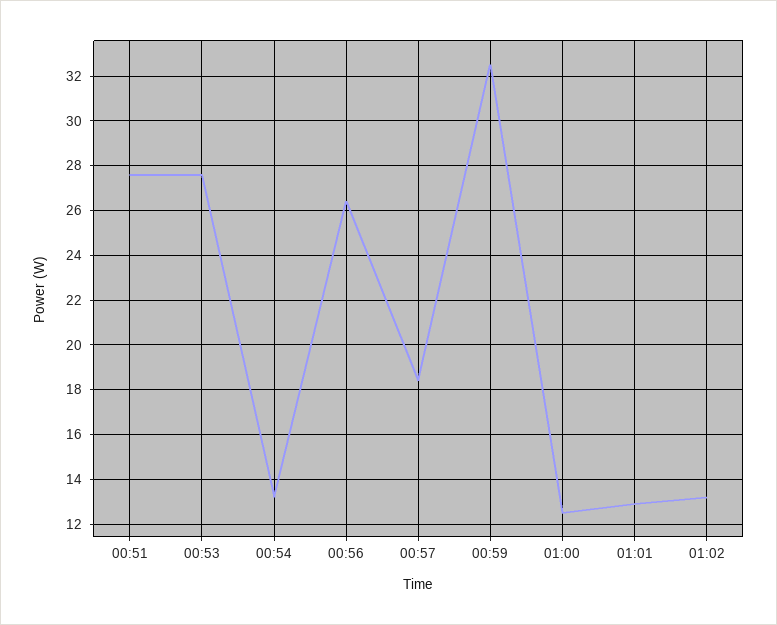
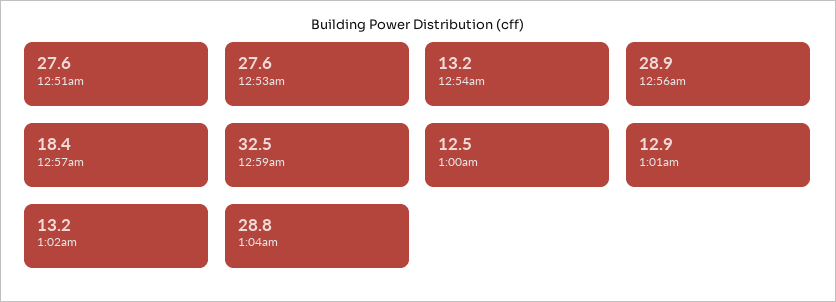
00:56: 26.5 -> 28.9
1:04am: none -> 28.8

